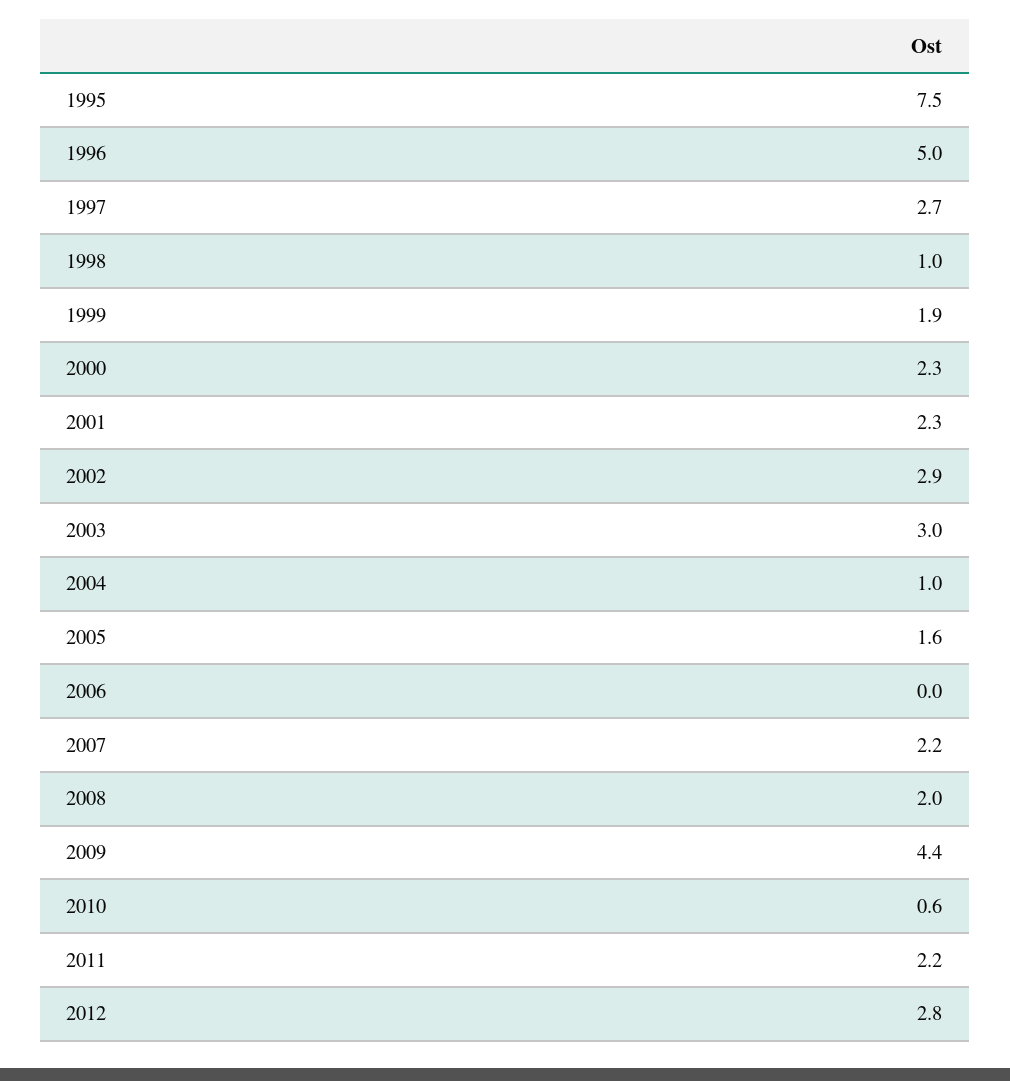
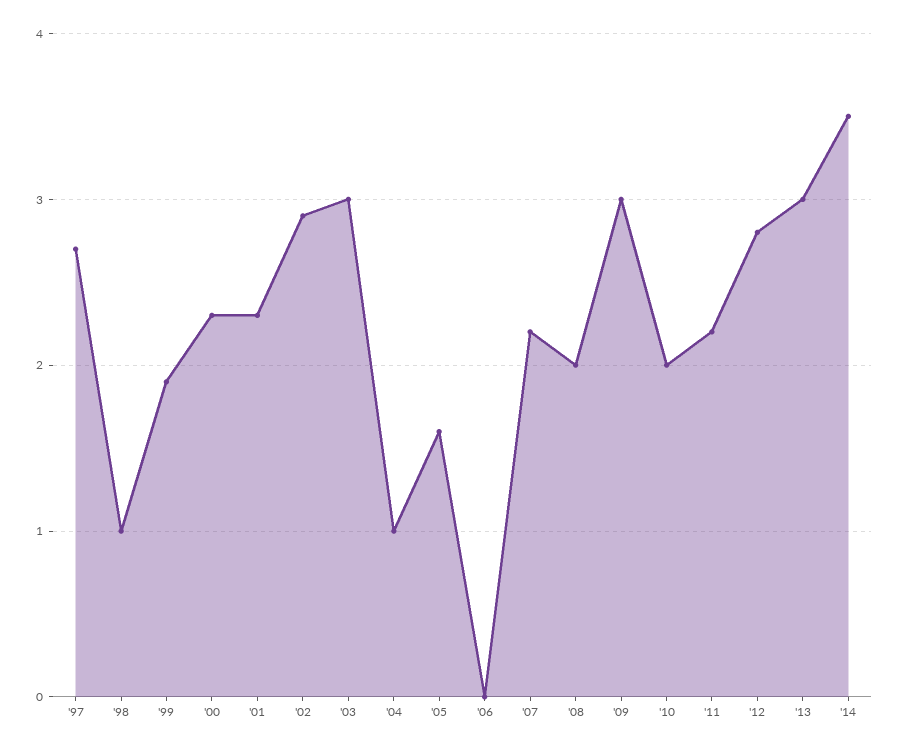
1995: 7.5 -> none
1996: 5 -> none
2009: 4.4 -> 3
2010: 0.6 -> 2
'13: none -> 3
'14: none -> 3.5

